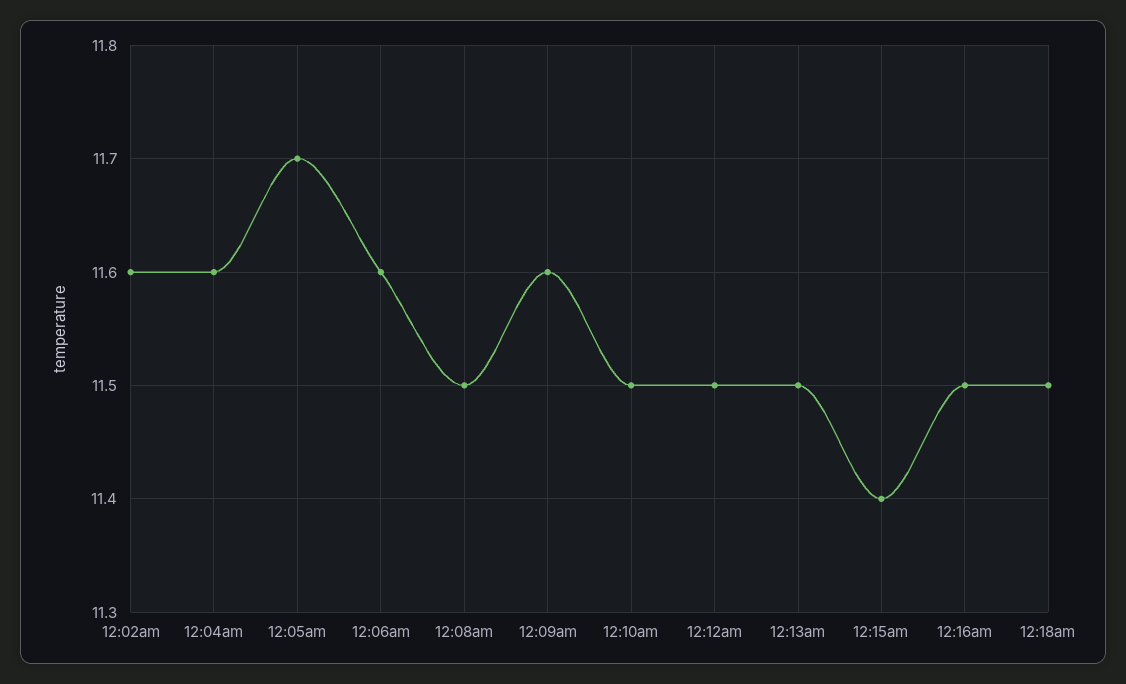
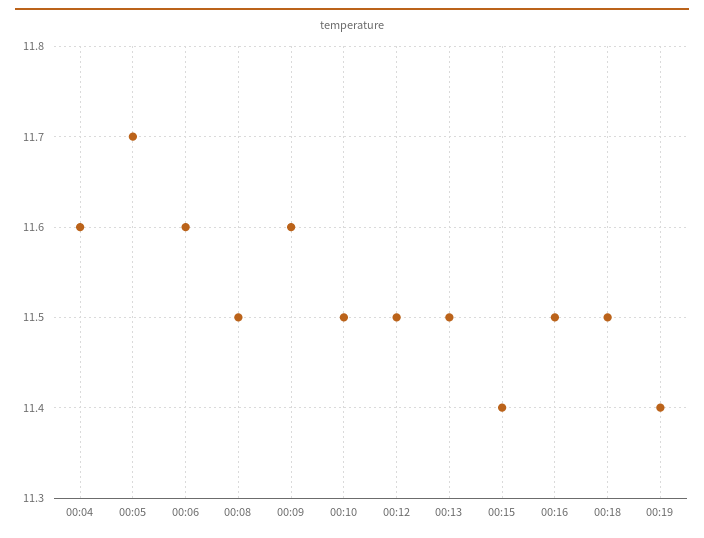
12:02am: 11.6 -> none
00:19: none -> 11.4

